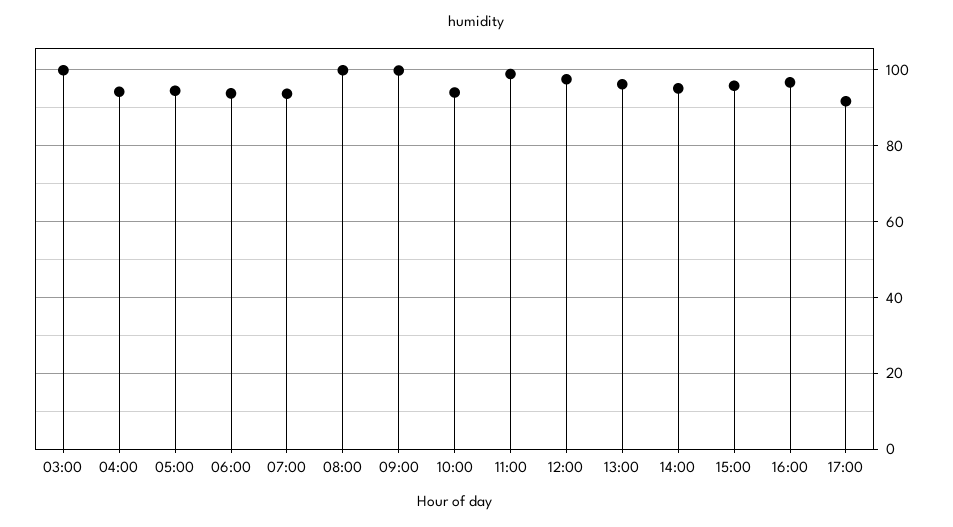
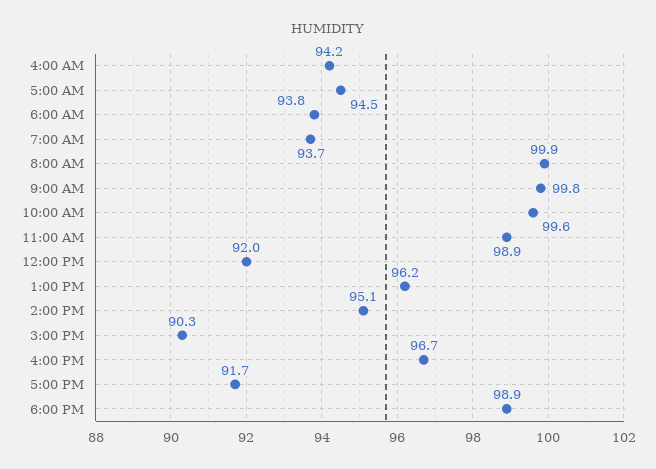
03:00: 100 -> none
10:00: 94 -> 99.6
12:00: 98 -> 92
15:00: 96 -> 90.3
6:00 PM: none -> 98.9

